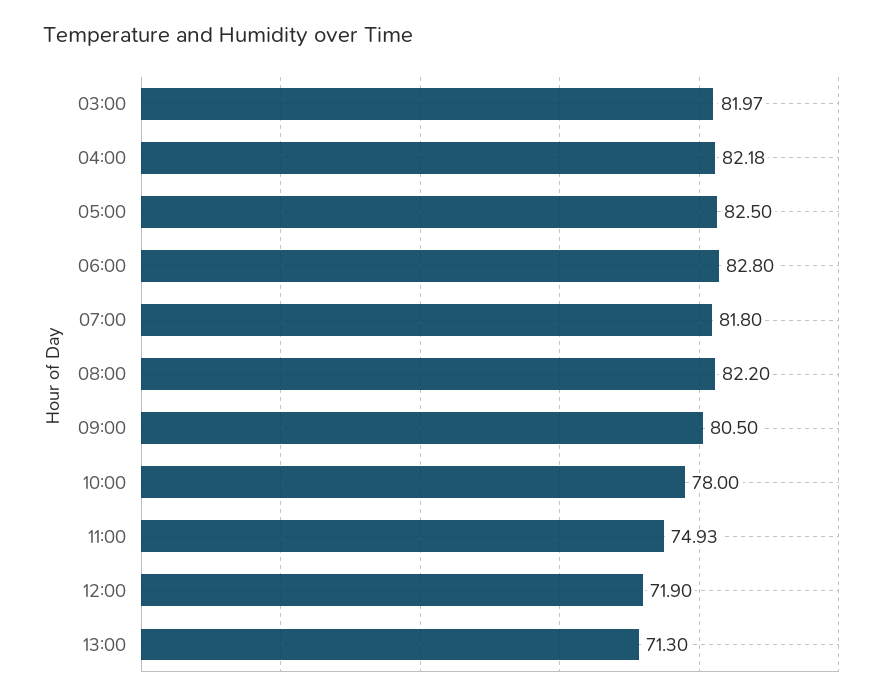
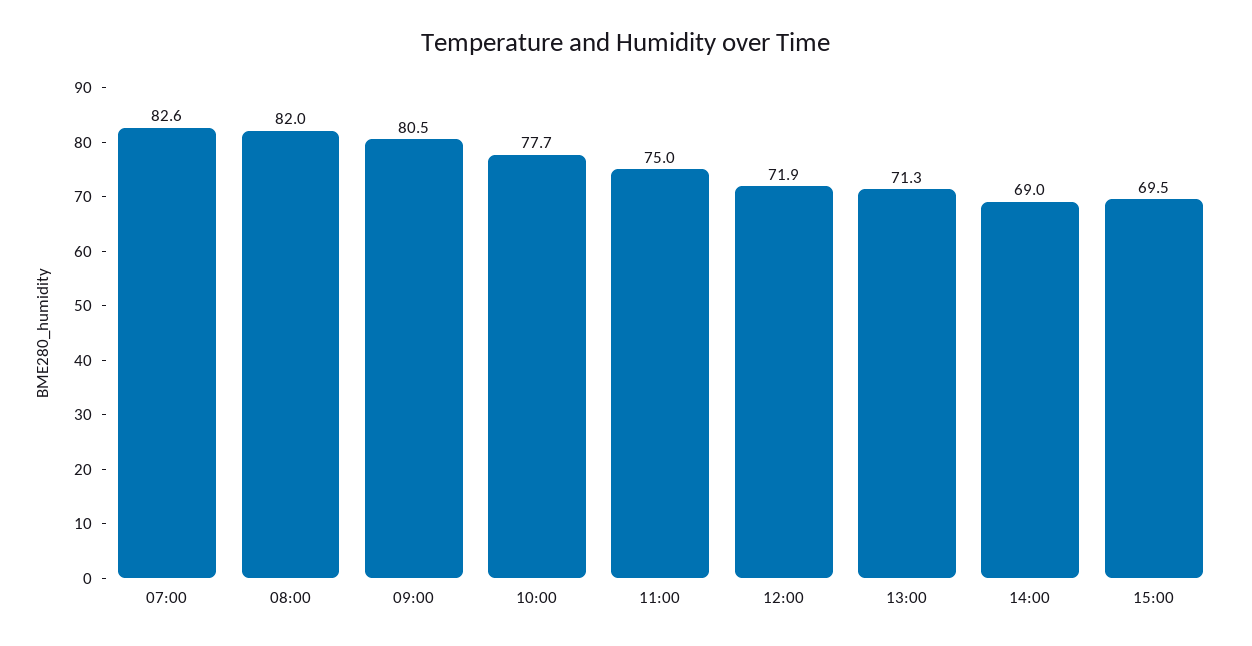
03:00: 81.97 -> none
04:00: 82.18 -> none
05:00: 82.5 -> none
06:00: 82.8 -> none
07:00: 81.8 -> 82.6
08:00: 82.2 -> 82
10:00: 78 -> 77.7
11:00: 74.93 -> 75
14:00: none -> 69
15:00: none -> 69.5

